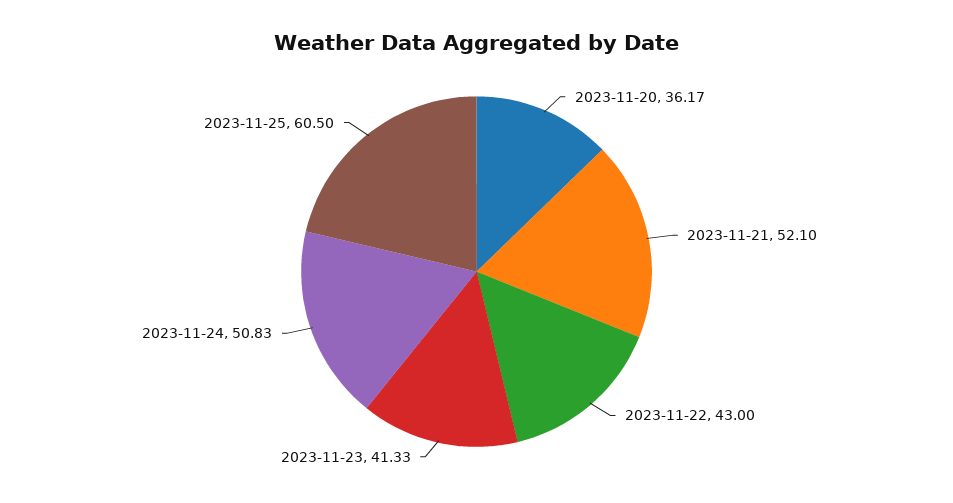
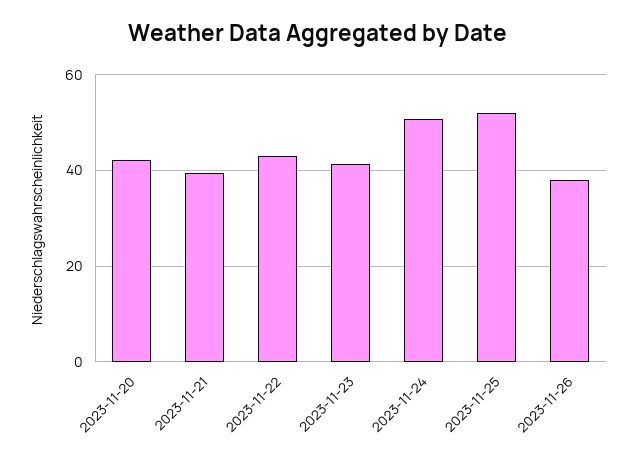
2023-11-20: 36.17 -> 42
2023-11-21: 52.1 -> 40
2023-11-25: 60.5 -> 52
2023-11-26: none -> 38

